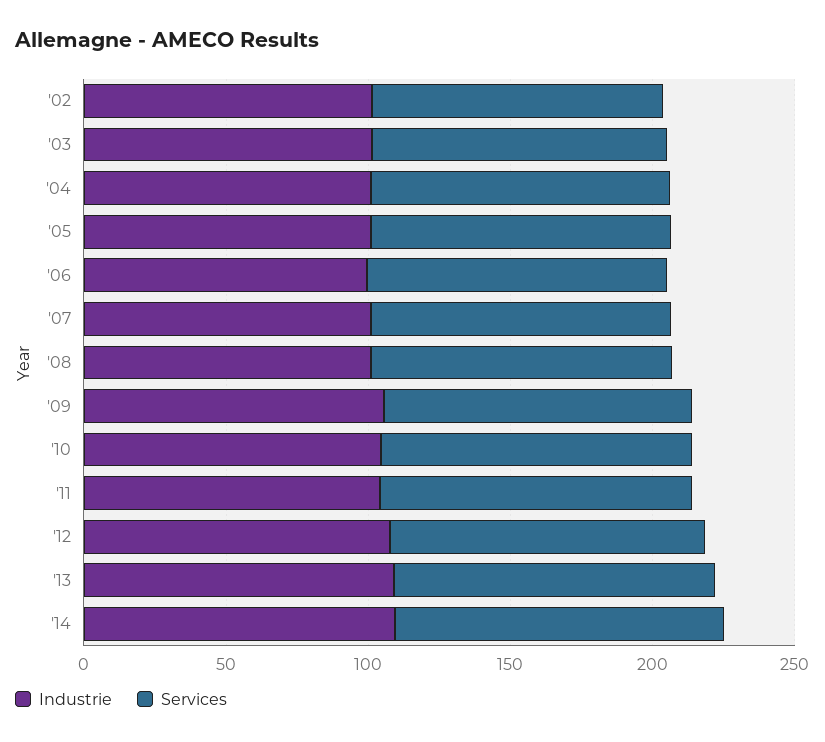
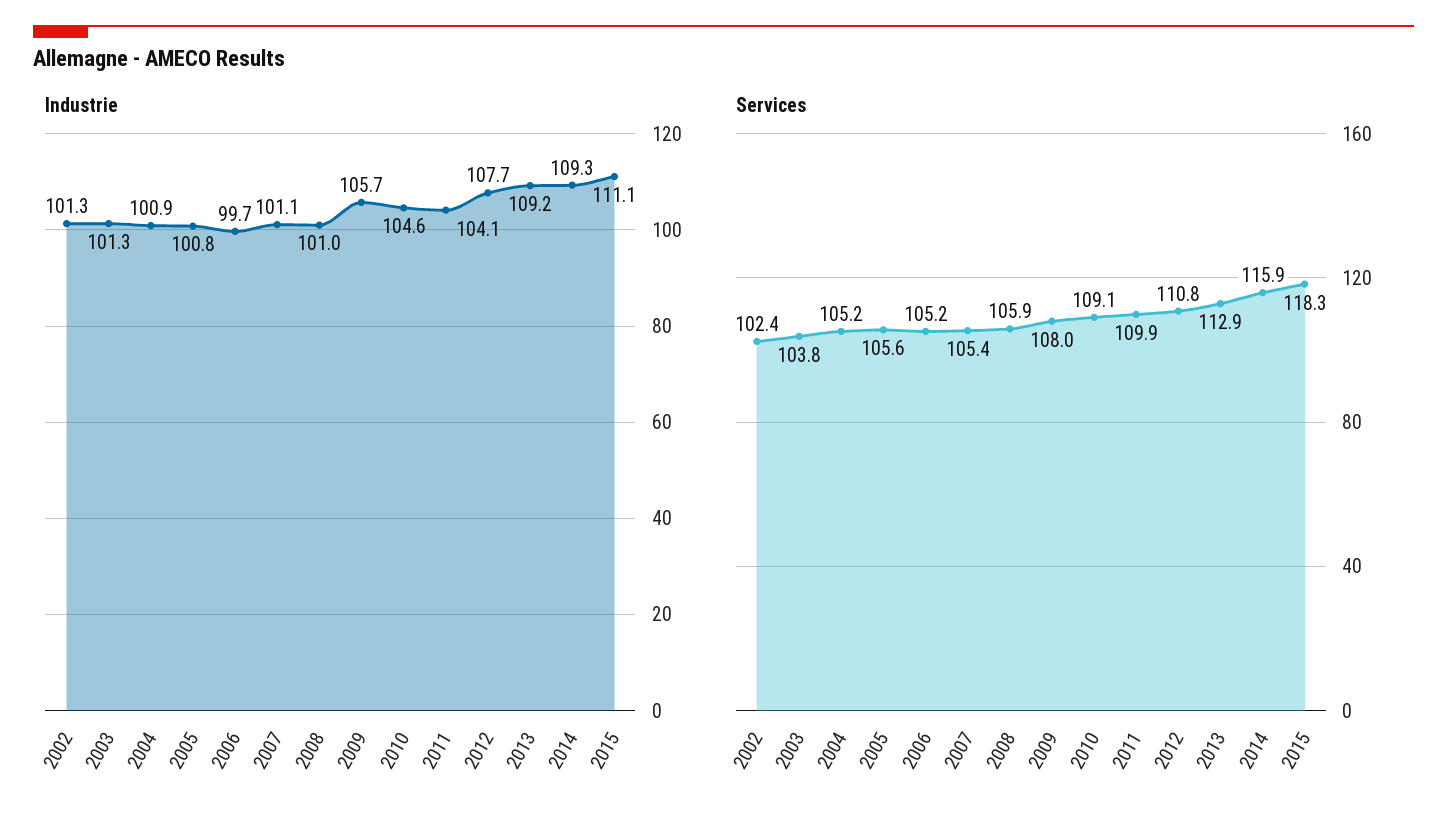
Industrie, 2015: none -> 111.1
Services, 2015: none -> 118.3

